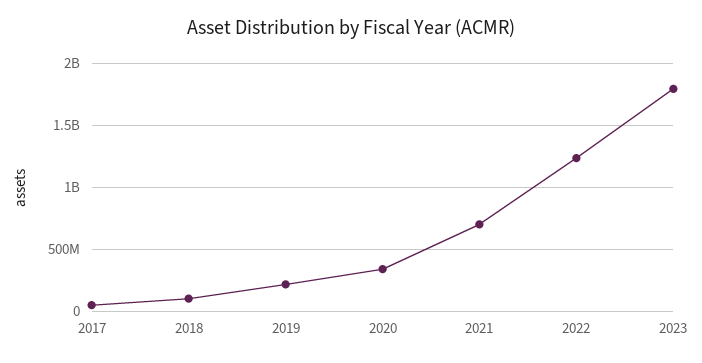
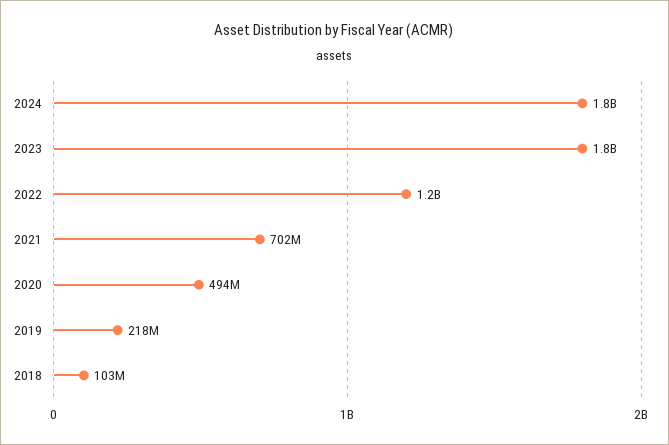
2017: 50000000 -> none
2020: 350000000 -> 494000000
2024: none -> 1800000000

